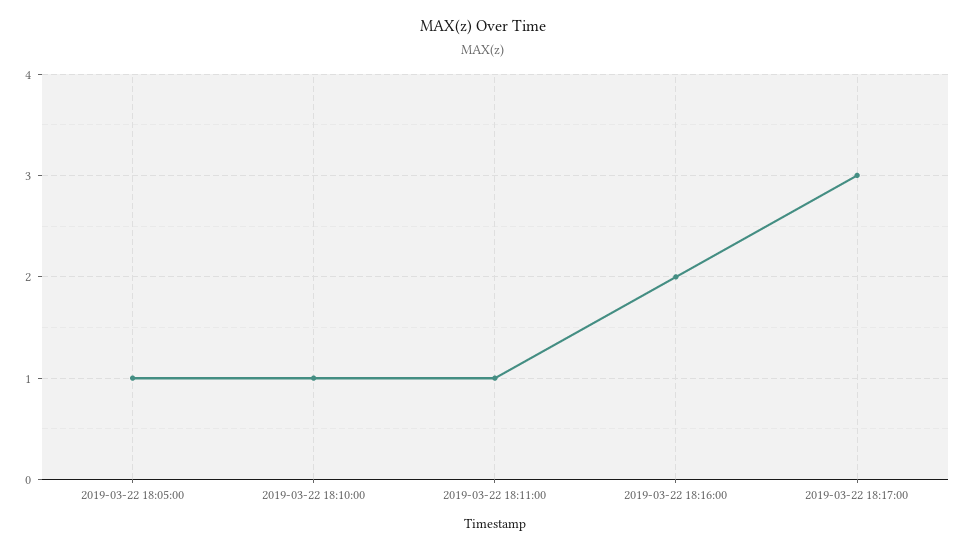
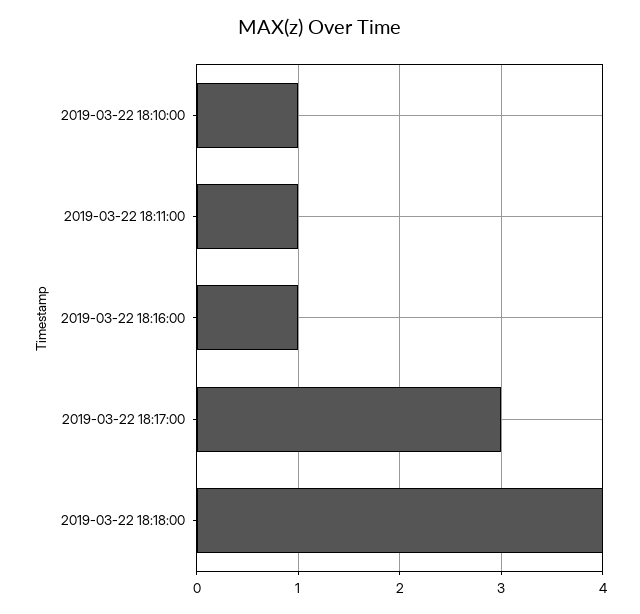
2019-03-22 18:05:00: 1 -> none
2019-03-22 18:16:00: 2 -> 1
2019-03-22 18:18:00: none -> 4

